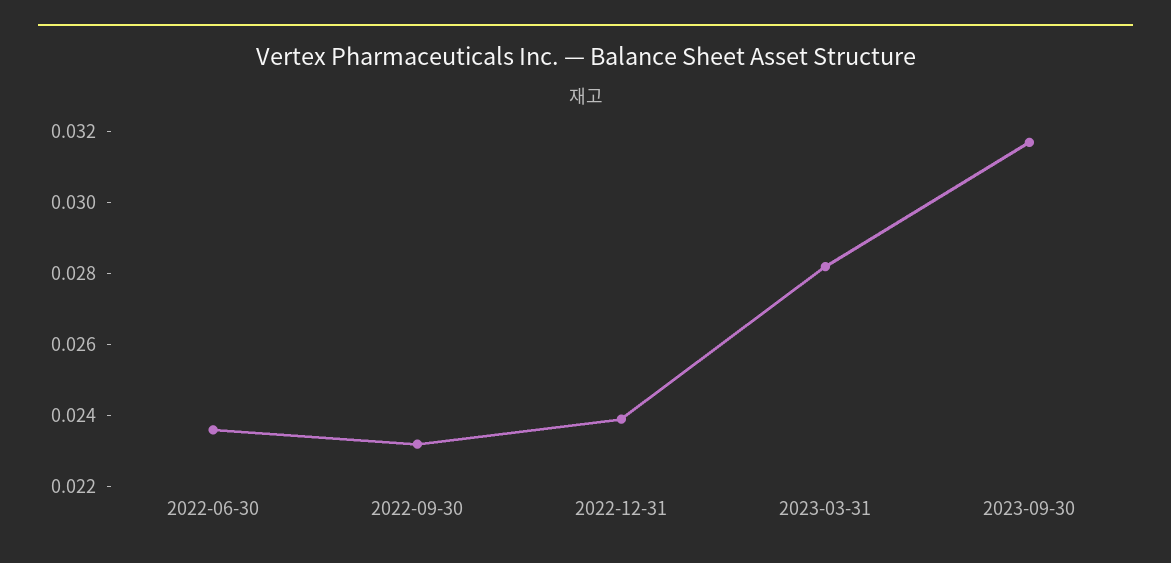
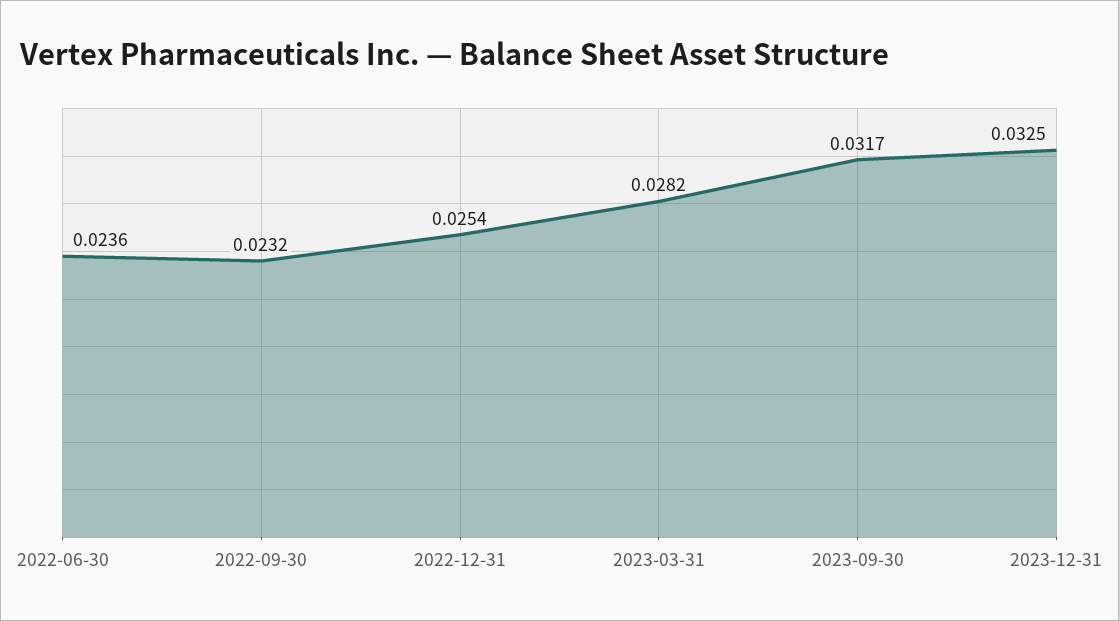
2022-12-31: 0.024 -> 0.0254
2023-12-31: none -> 0.0325

